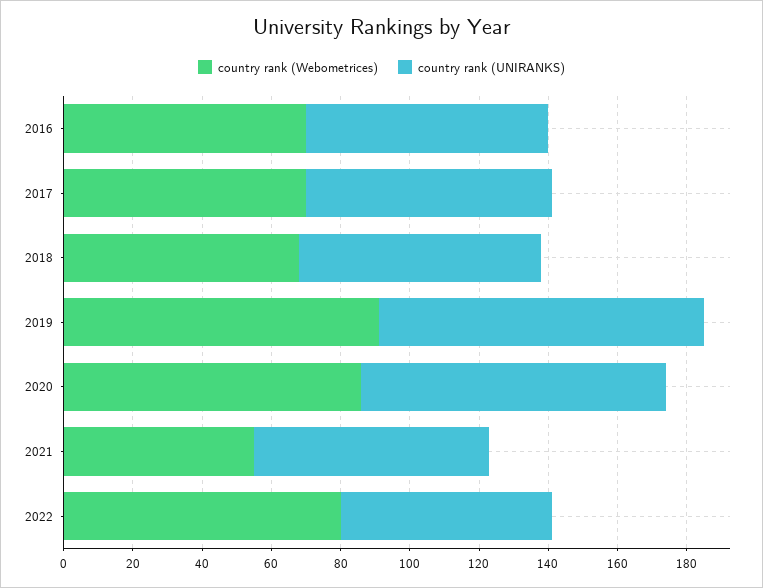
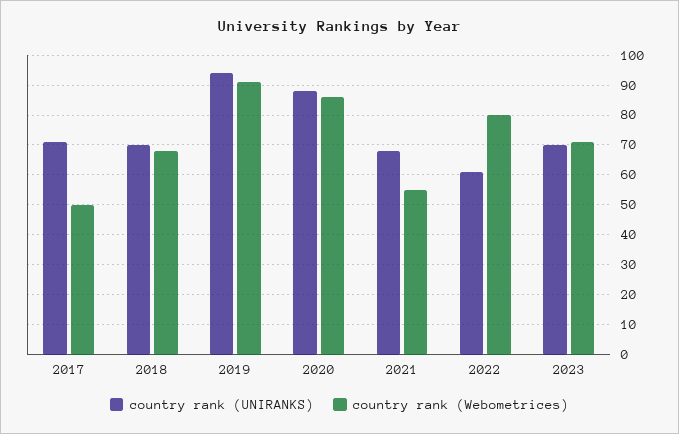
country rank (Webometrices), 2016: 70 -> none
country rank (UNIRANKS), 2016: 70 -> none
country rank (Webometrices), 2017: 70 -> 50
country rank (UNIRANKS), 2023: none -> 70
country rank (Webometrices), 2023: none -> 70

